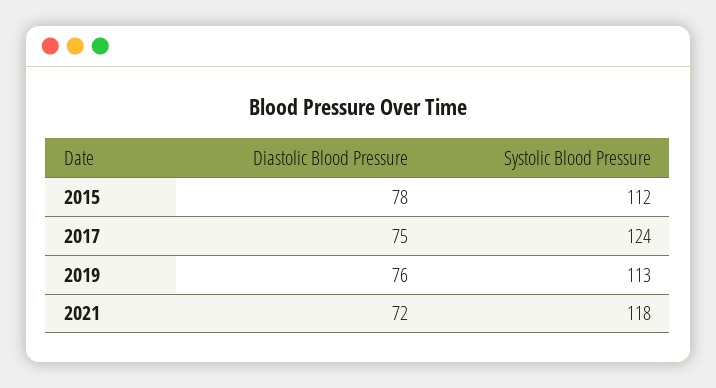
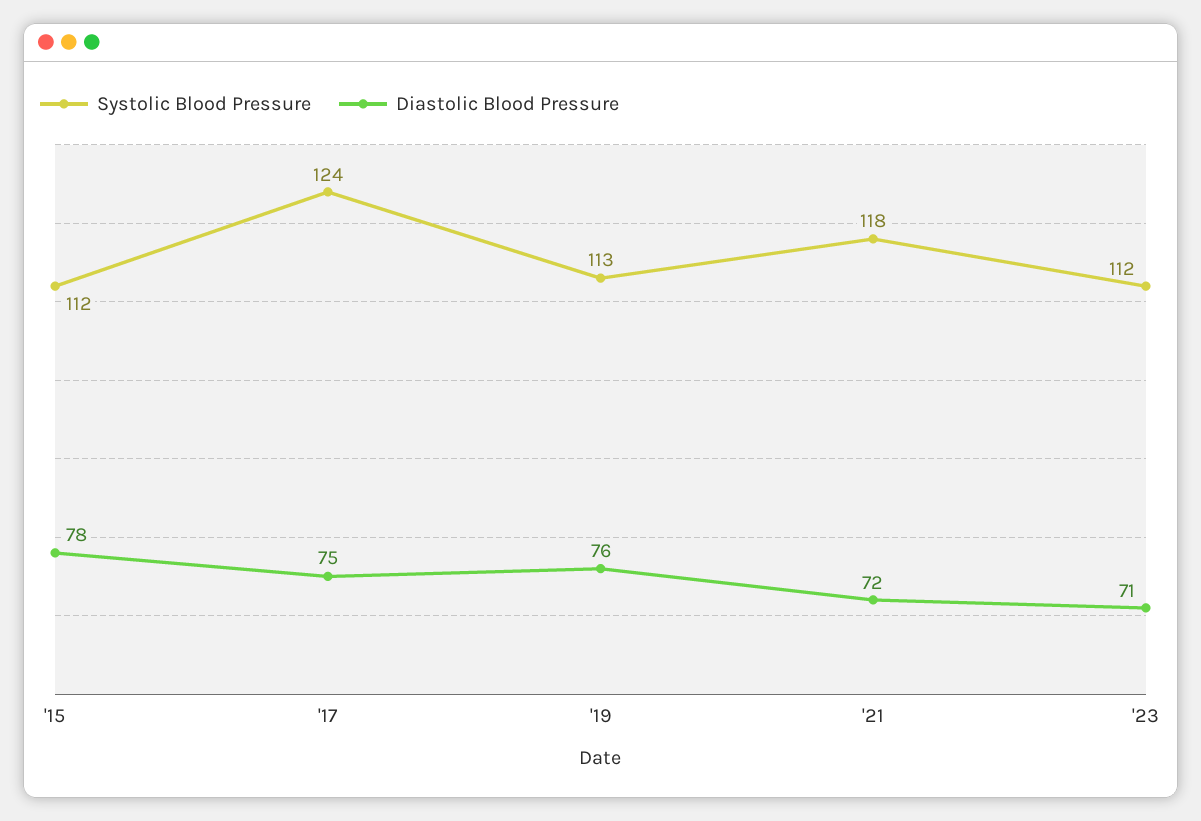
Systolic Blood Pressure, '23: none -> 112
Diastolic Blood Pressure, '23: none -> 71

